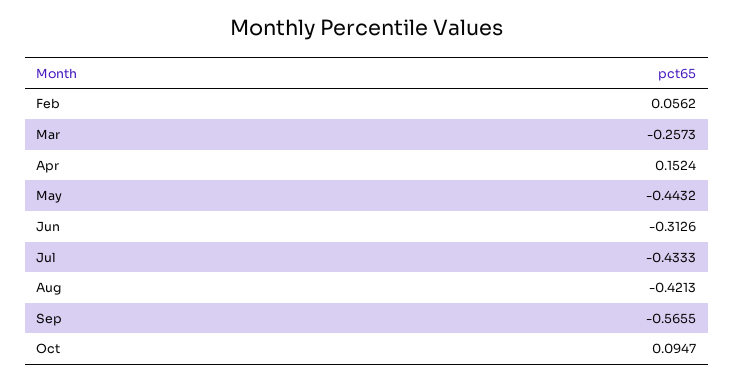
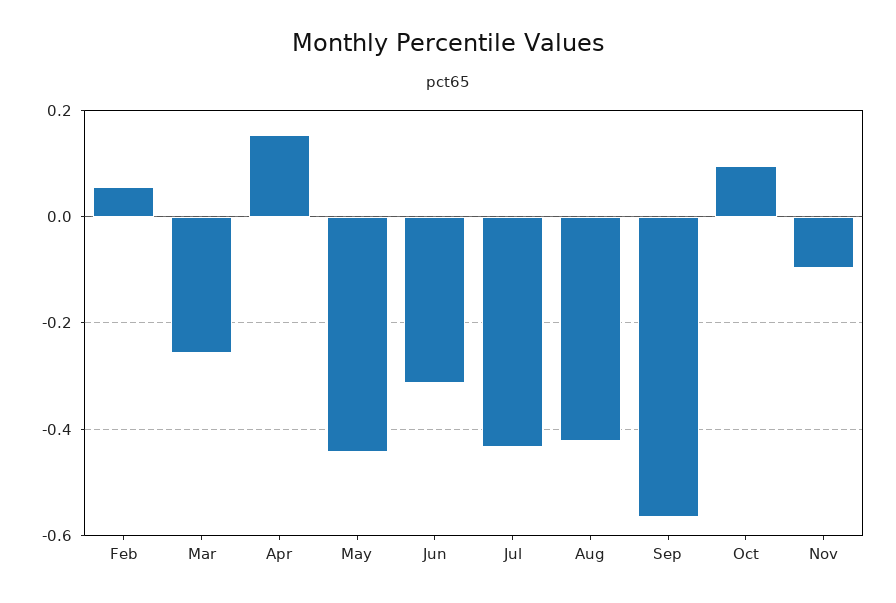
Nov: none -> -0.1

